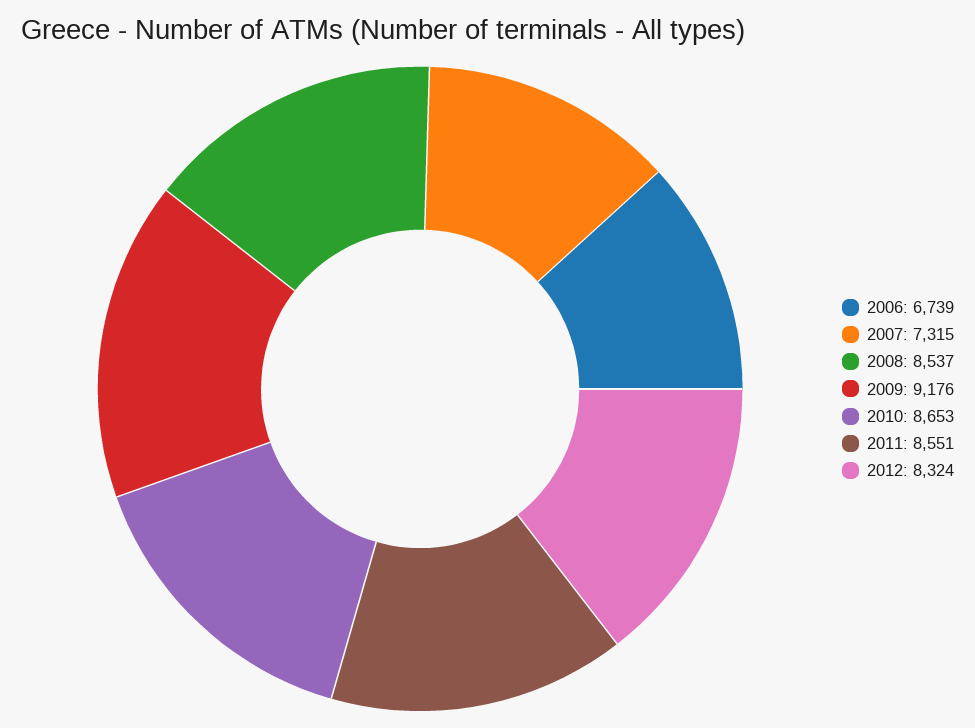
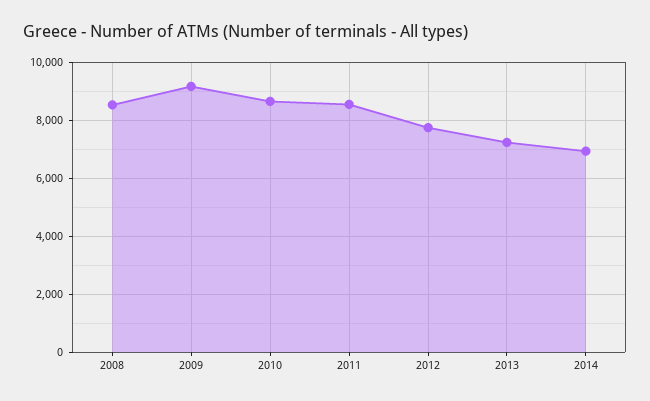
2006: 6739 -> none
2007: 7315 -> none
2012: 8324 -> 7750
2013: none -> 7250
2014: none -> 7000

